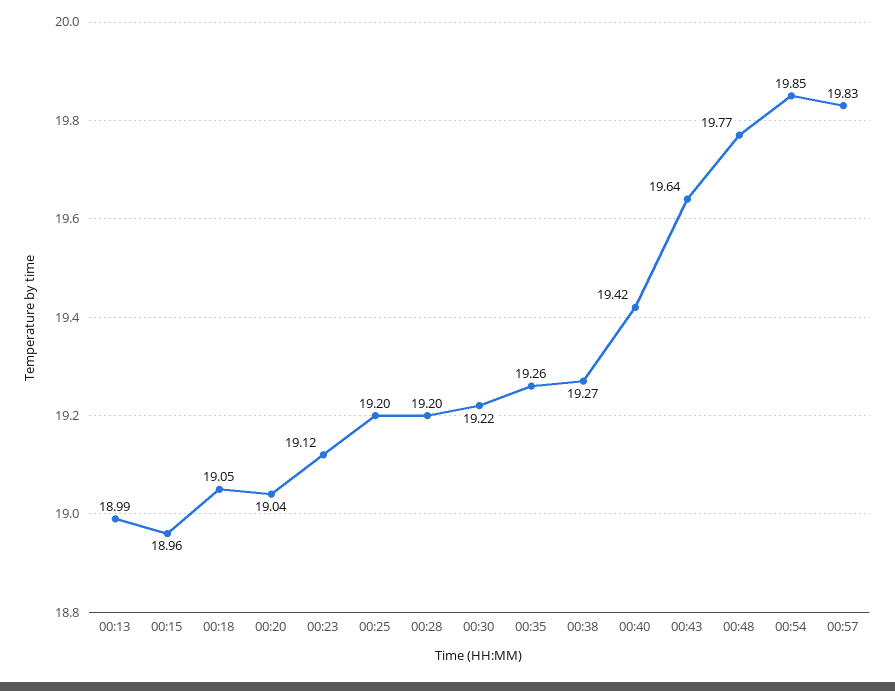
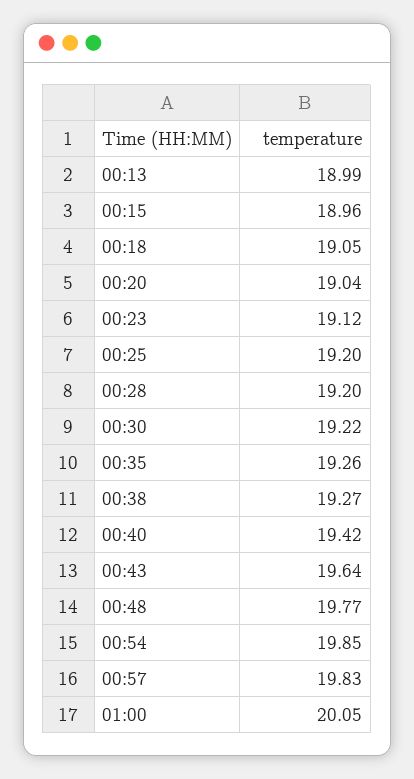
01:00: none -> 20.05

